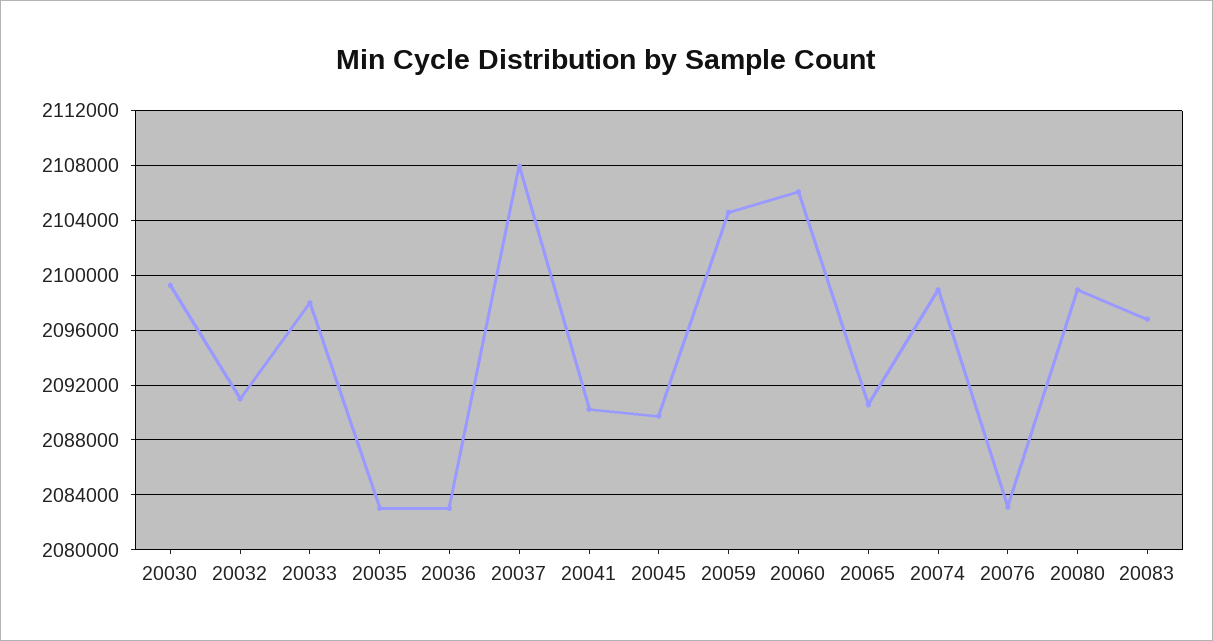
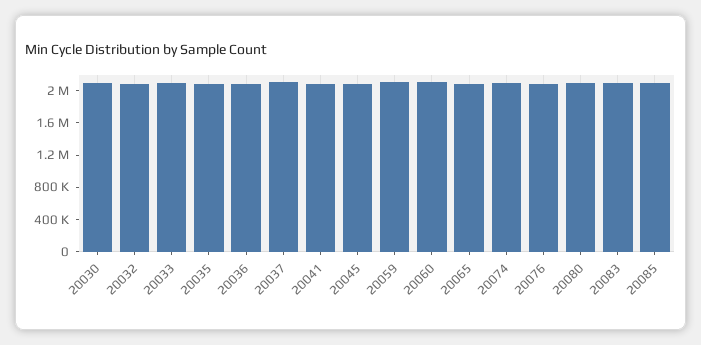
20085: none -> 2100000

